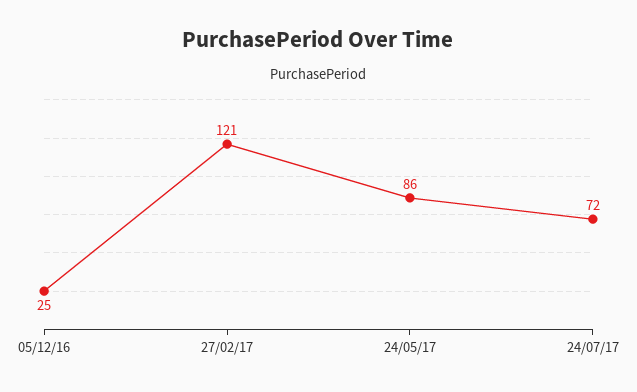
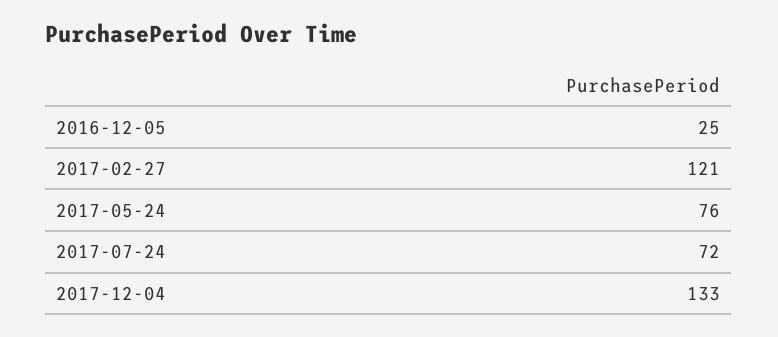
24/05/17: 86 -> 76
2017-12-04: none -> 133

